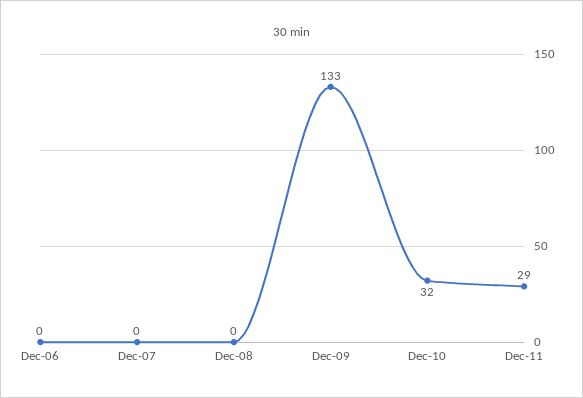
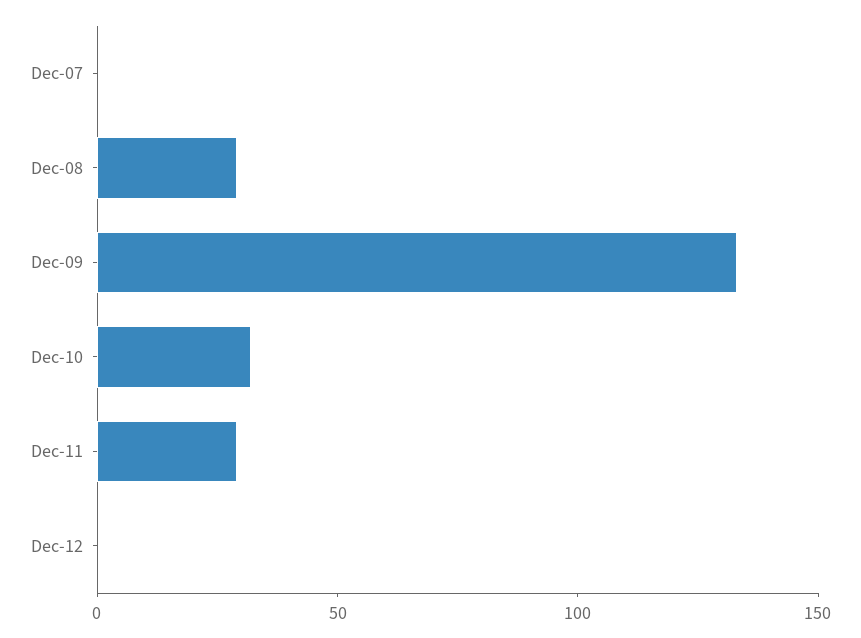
Dec-06: 0 -> none
Dec-08: 0 -> 30
Dec-12: none -> 0

